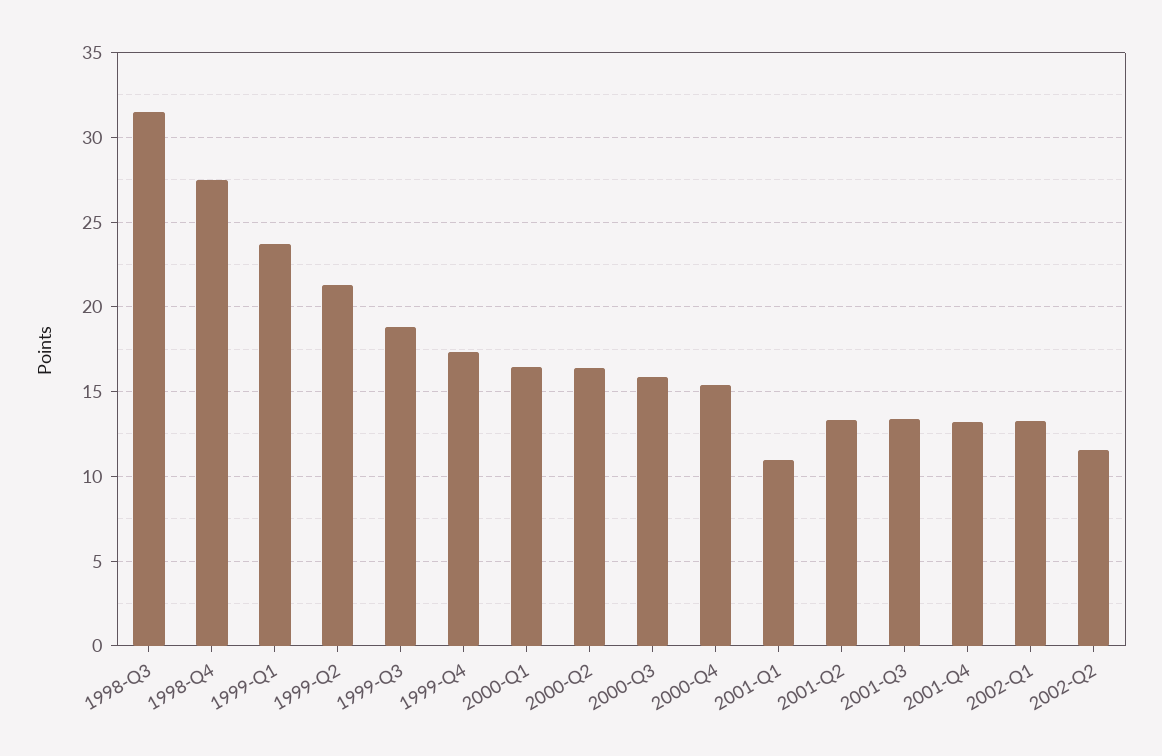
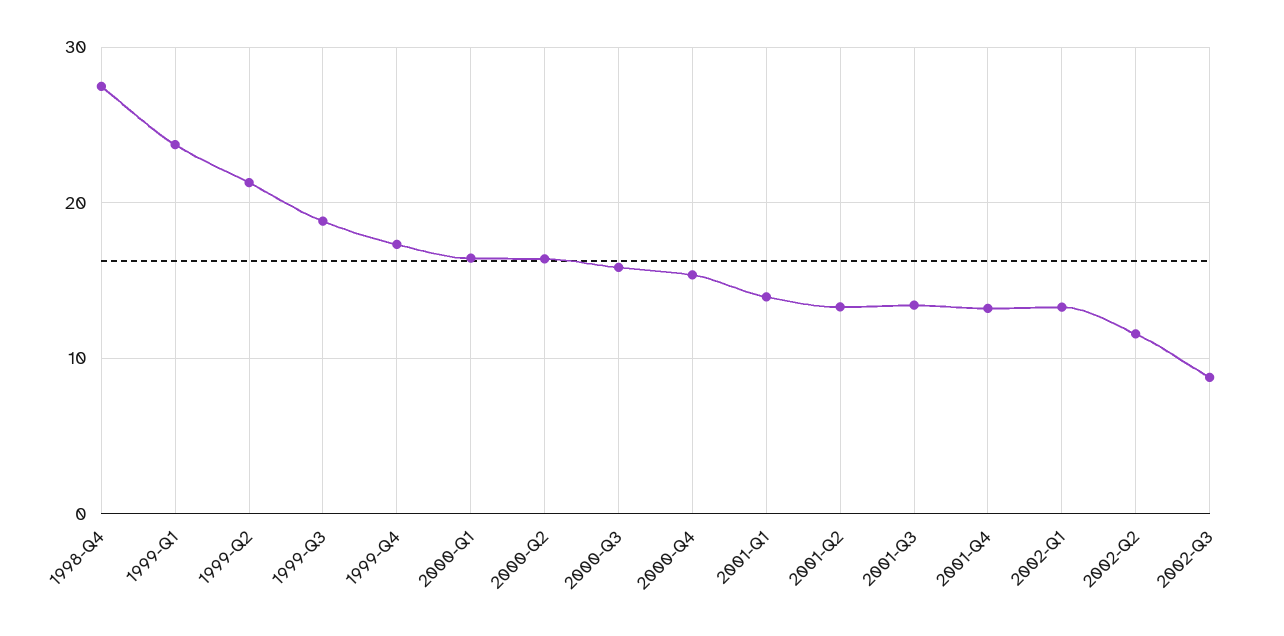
1998-Q3: 31.5 -> none
2001-Q1: 11 -> 14
2002-Q3: none -> 9

